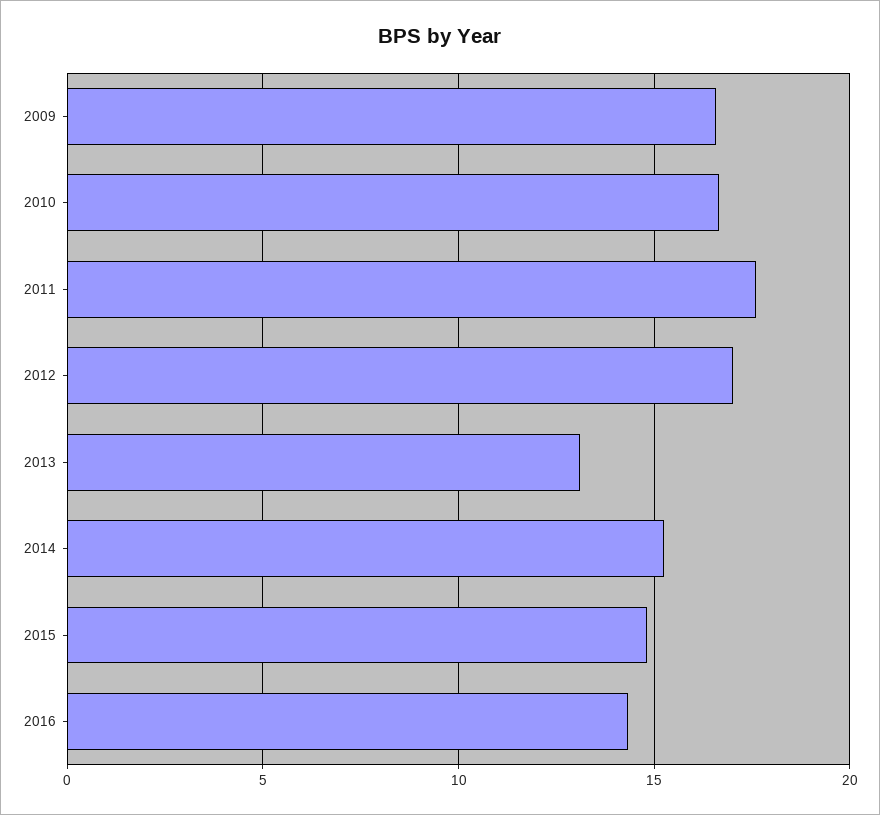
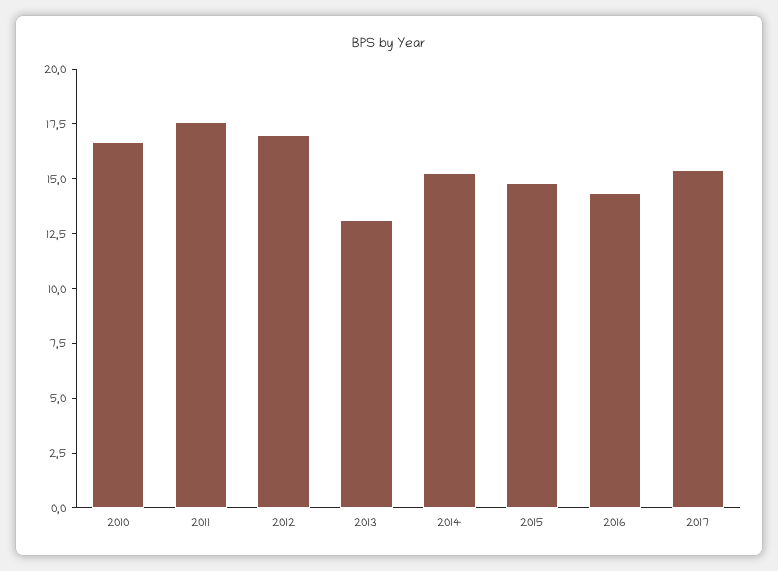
2009: 16.5 -> none
2017: none -> 15.5

